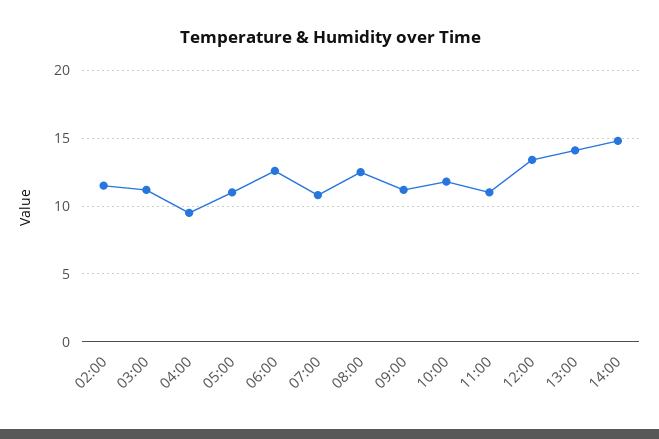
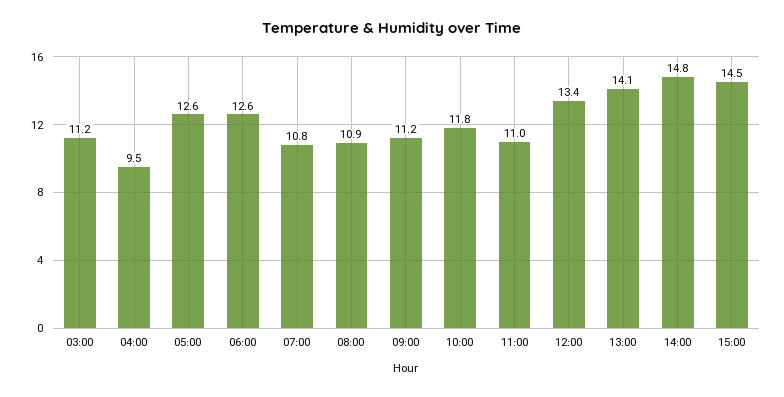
02:00: 11.5 -> none
05:00: 11 -> 12.6
08:00: 12.5 -> 10.9
15:00: none -> 14.5

